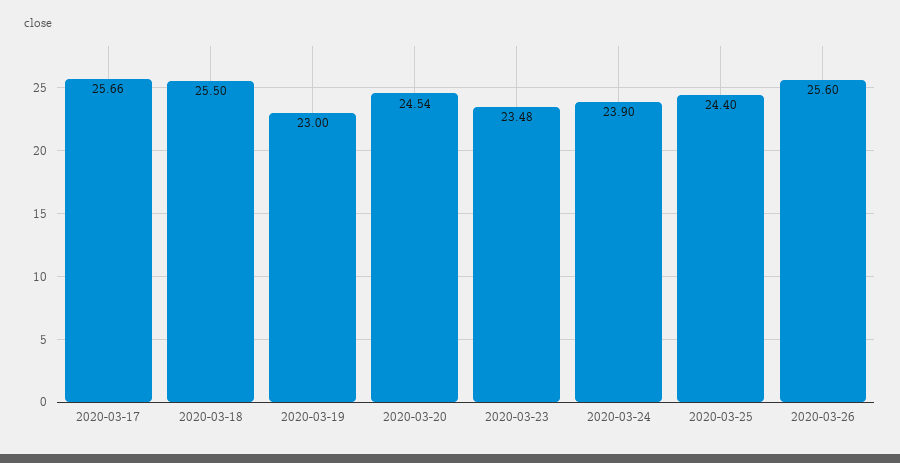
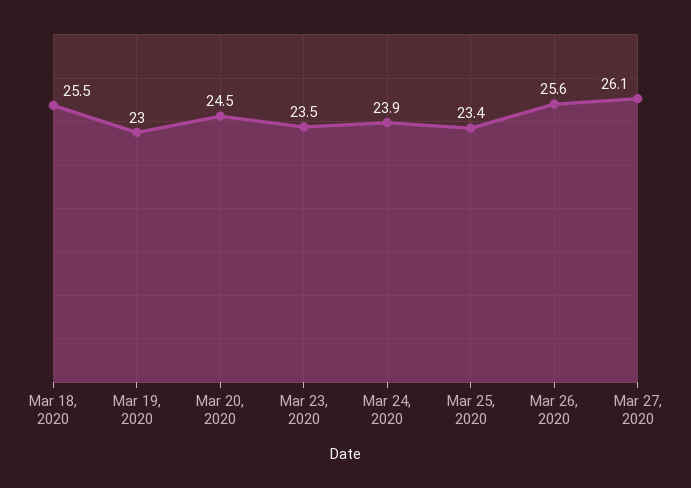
2020-03-17: 25.66 -> none
2020-03-25: 24.4 -> 23.4
Mar 27, 2020: none -> 26.1

